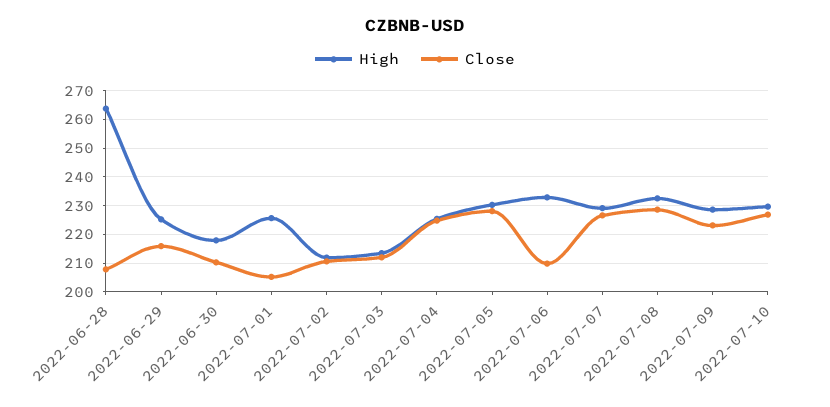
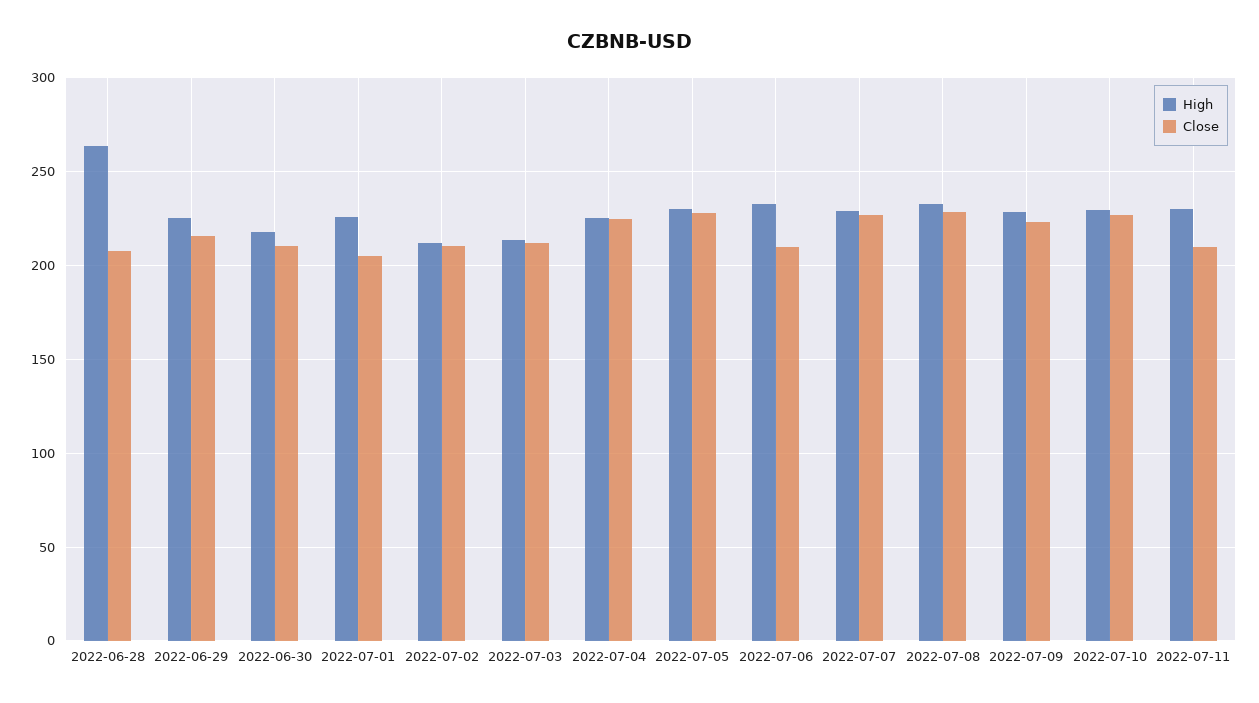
High, 2022-07-11: none -> 230
Close, 2022-07-11: none -> 210

